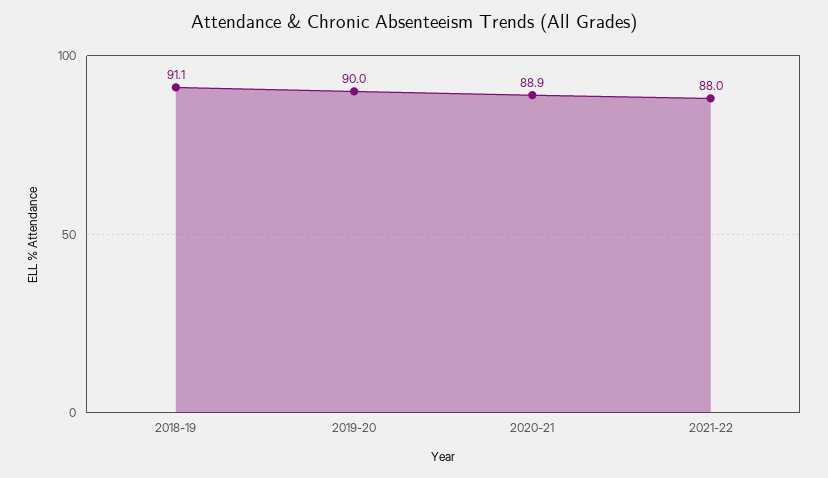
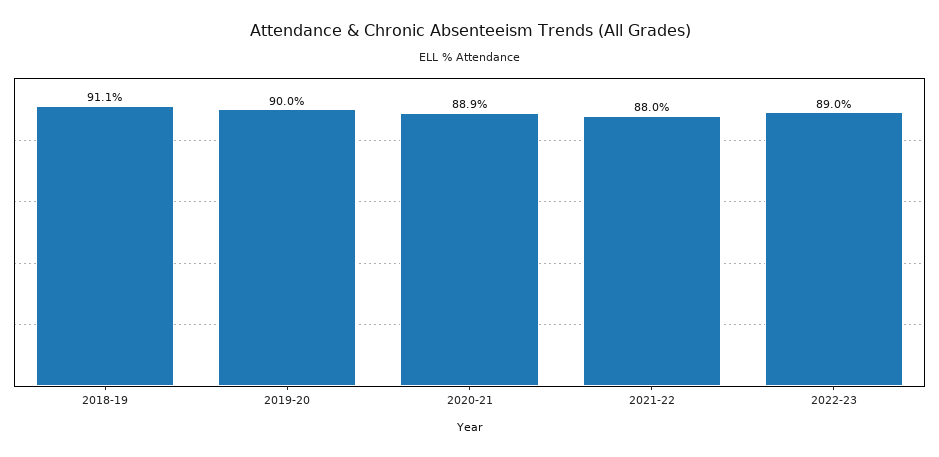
2022-23: none -> 89

